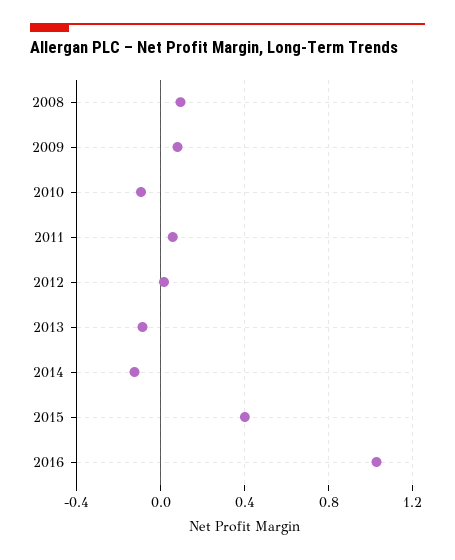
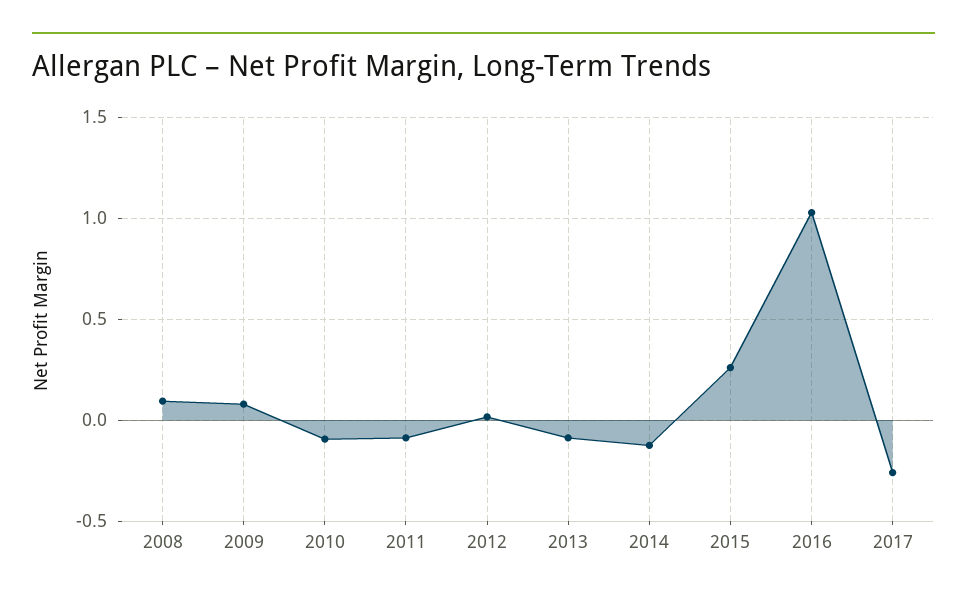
2011: 0.05 -> -0.1
2015: 0.4 -> 0.25
2017: none -> -0.25

